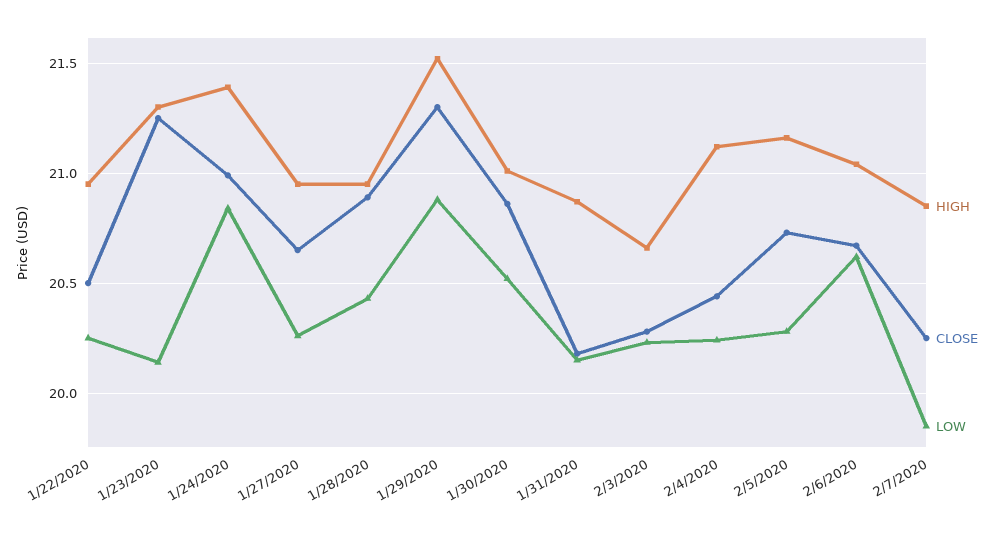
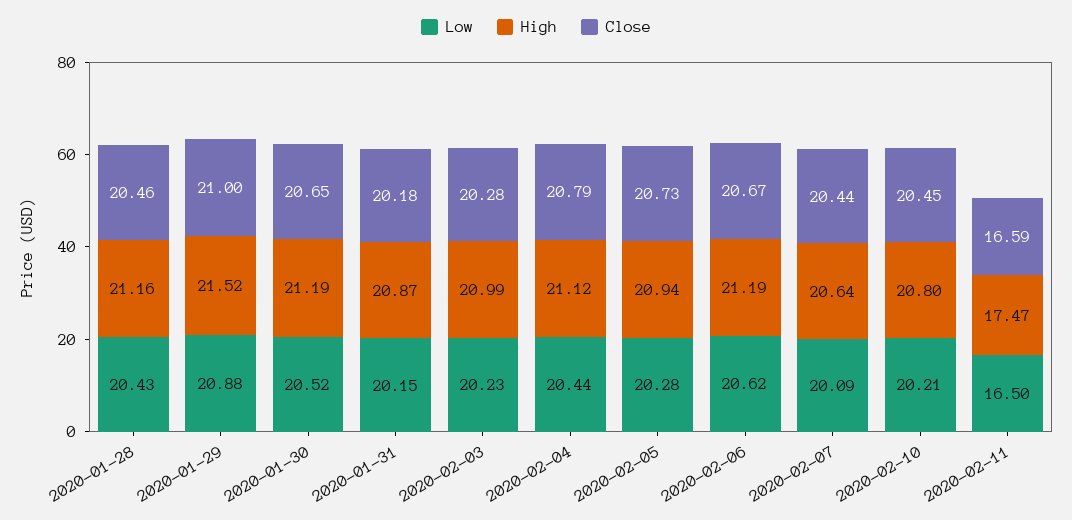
HIGH, 1/22/2020: 20.95 -> none
CLOSE, 1/22/2020: 20.5 -> none
LOW, 1/22/2020: 20.25 -> none
HIGH, 1/23/2020: 21.3 -> none
CLOSE, 1/23/2020: 21.25 -> none
LOW, 1/23/2020: 20.15 -> none
HIGH, 1/24/2020: 21.4 -> none
CLOSE, 1/24/2020: 21 -> none
LOW, 1/24/2020: 20.85 -> none
HIGH, 1/27/2020: 20.95 -> none
CLOSE, 1/27/2020: 20.65 -> none
LOW, 1/27/2020: 20.25 -> none
HIGH, 1/28/2020: 20.95 -> 21.16
CLOSE, 1/28/2020: 20.9 -> 20.46
CLOSE, 1/29/2020: 21.3 -> 21
HIGH, 1/30/2020: 21 -> 21.19
CLOSE, 1/30/2020: 20.85 -> 20.65
HIGH, 2/3/2020: 20.65 -> 20.99
CLOSE, 2/4/2020: 20.45 -> 20.79
LOW, 2/4/2020: 20.25 -> 20.44
HIGH, 2/5/2020: 21.15 -> 20.94
HIGH, 2/6/2020: 21.05 -> 21.19
HIGH, 2/7/2020: 20.85 -> 20.64
CLOSE, 2/7/2020: 20.25 -> 20.44
LOW, 2/7/2020: 19.85 -> 20.09
LOW, 2020-02-10: none -> 20.21
HIGH, 2020-02-10: none -> 20.8
CLOSE, 2020-02-10: none -> 20.45
LOW, 2020-02-11: none -> 16.5
HIGH, 2020-02-11: none -> 17.47
CLOSE, 2020-02-11: none -> 16.59

